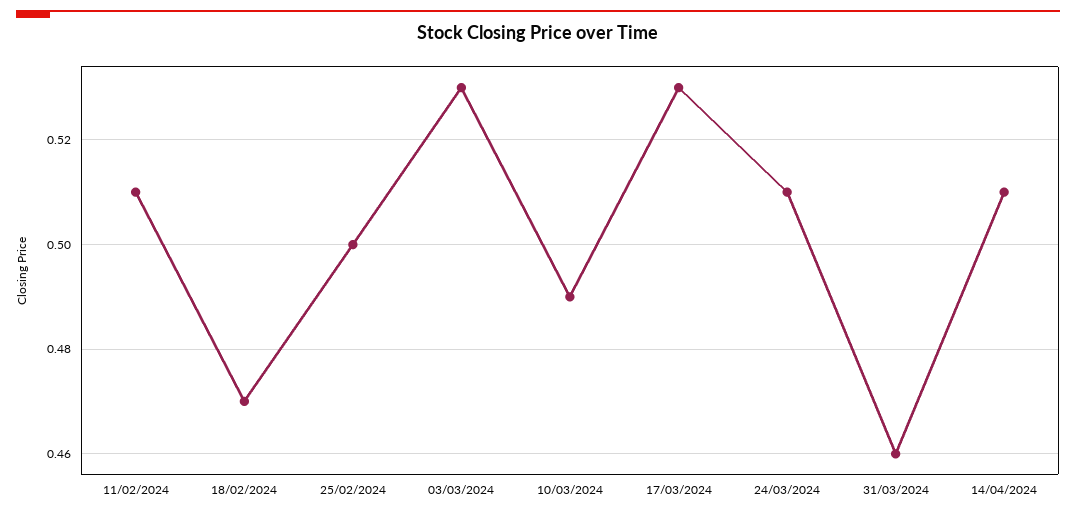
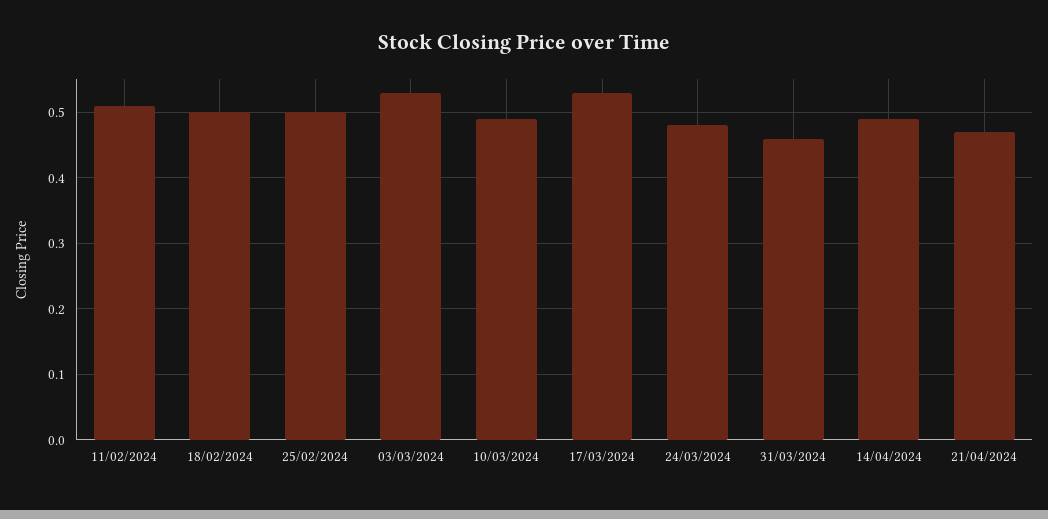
18/02/2024: 0.47 -> 0.5
24/03/2024: 0.51 -> 0.48
14/04/2024: 0.51 -> 0.49
21/04/2024: none -> 0.47

